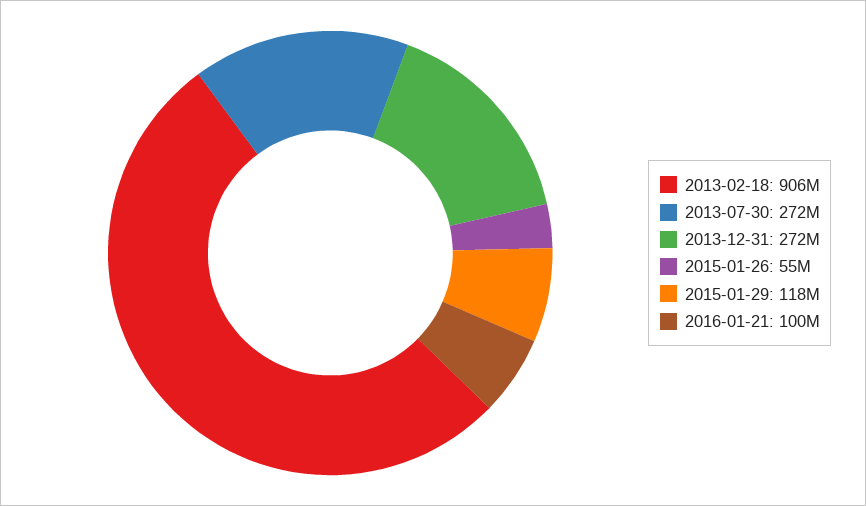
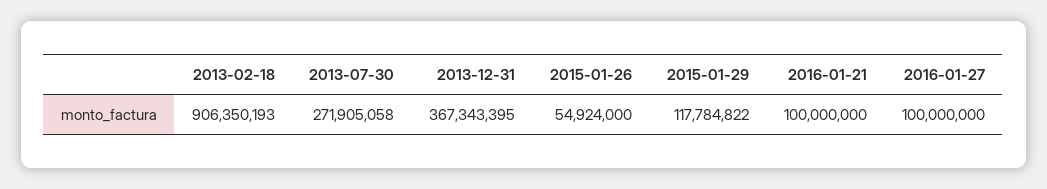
2013-12-31: 272000000 -> 367343395
2016-01-27: none -> 100000000

